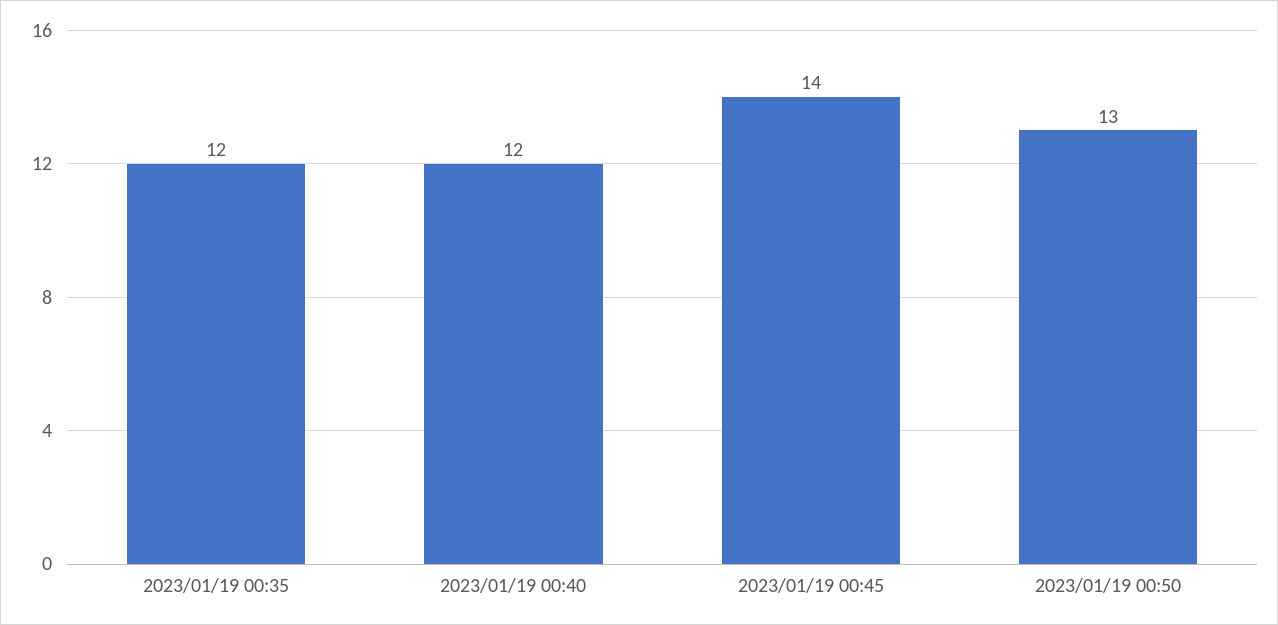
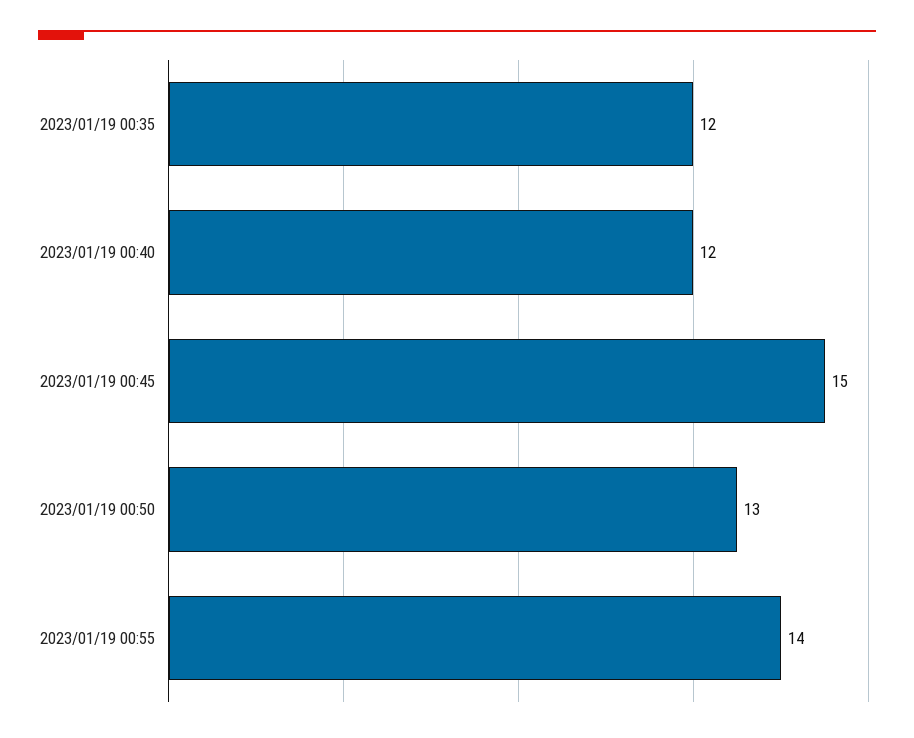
2023/01/19 00:45: 14 -> 15
2023/01/19 00:55: none -> 14

